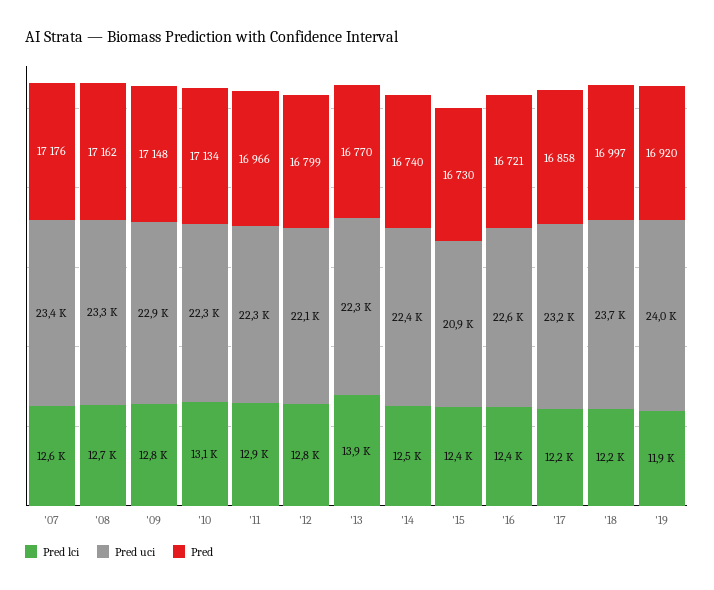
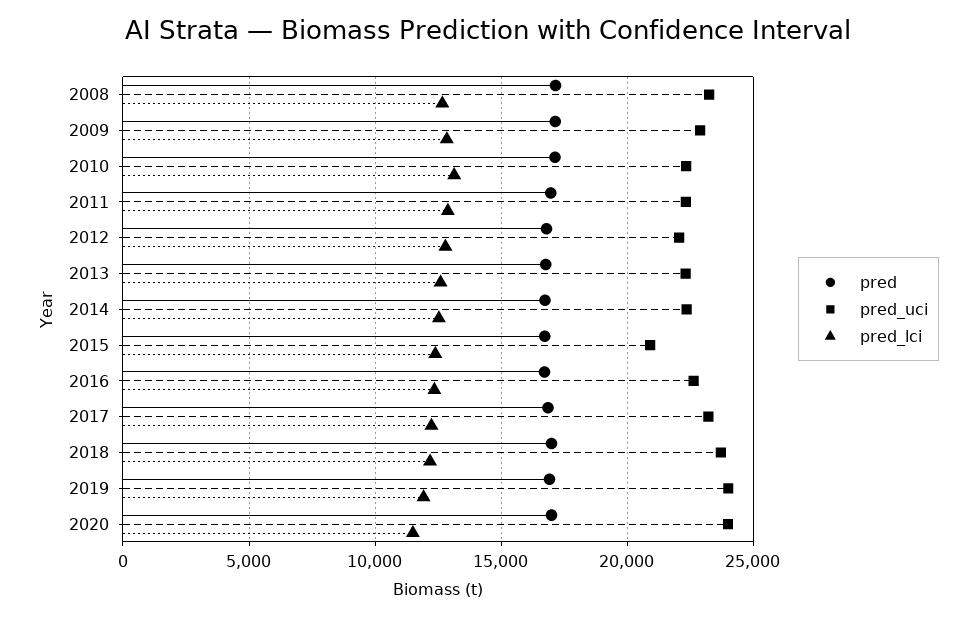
Pred lci, '07: 12600 -> none
Pred uci, '07: 23400 -> none
Pred, '07: 17176 -> none
Pred lci, '13: 13900 -> 12500
Pred, 2020: none -> 17000
Pred uci, 2020: none -> 24000
Pred lci, 2020: none -> 11500

